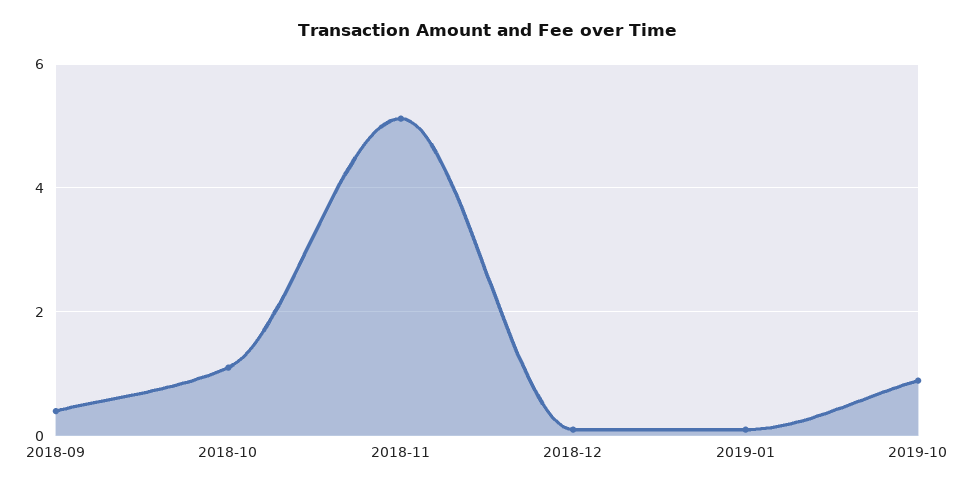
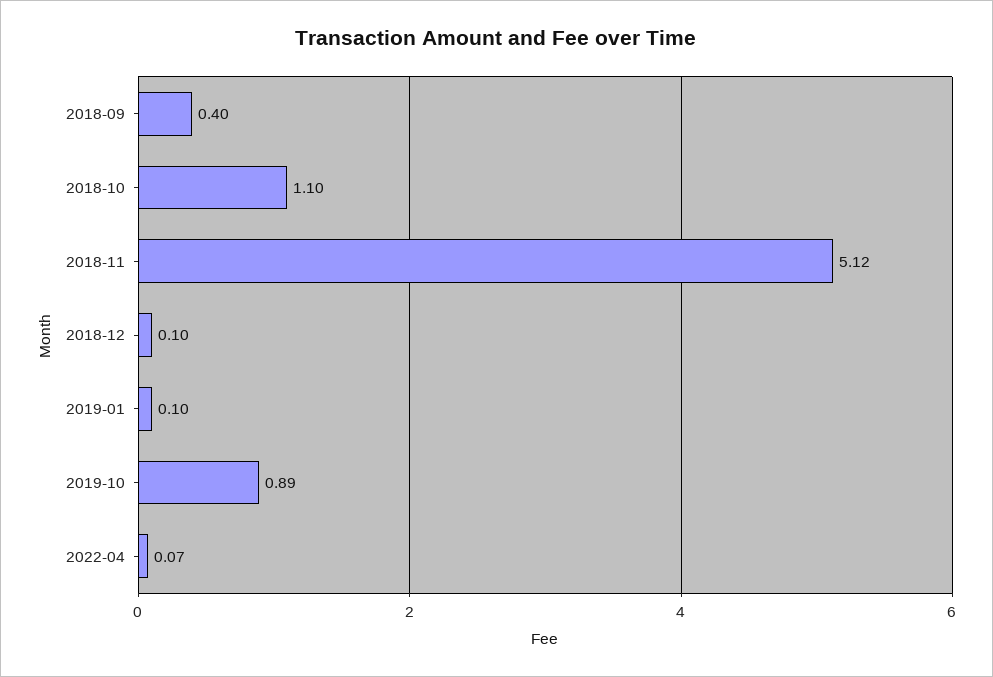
2022-04: none -> 0.07

